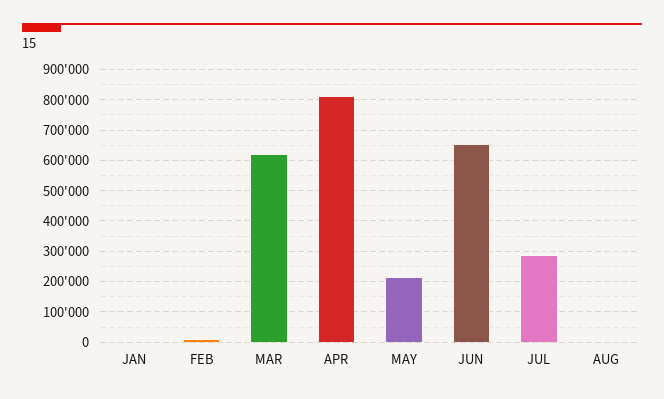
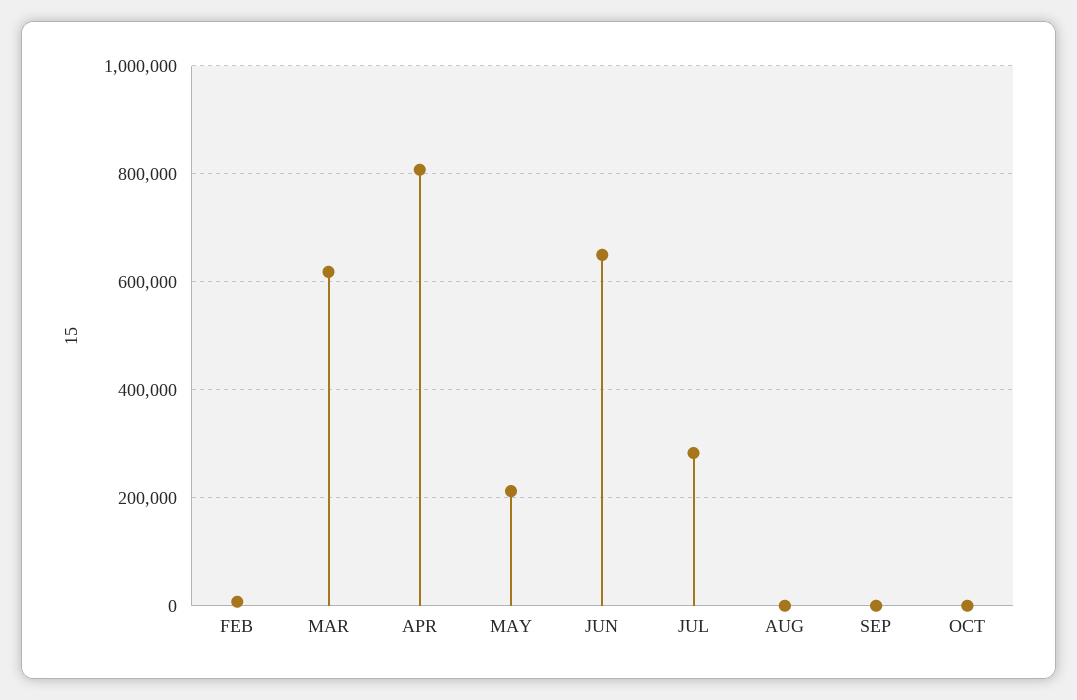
JAN: 0 -> none
SEP: none -> 0
OCT: none -> 0

